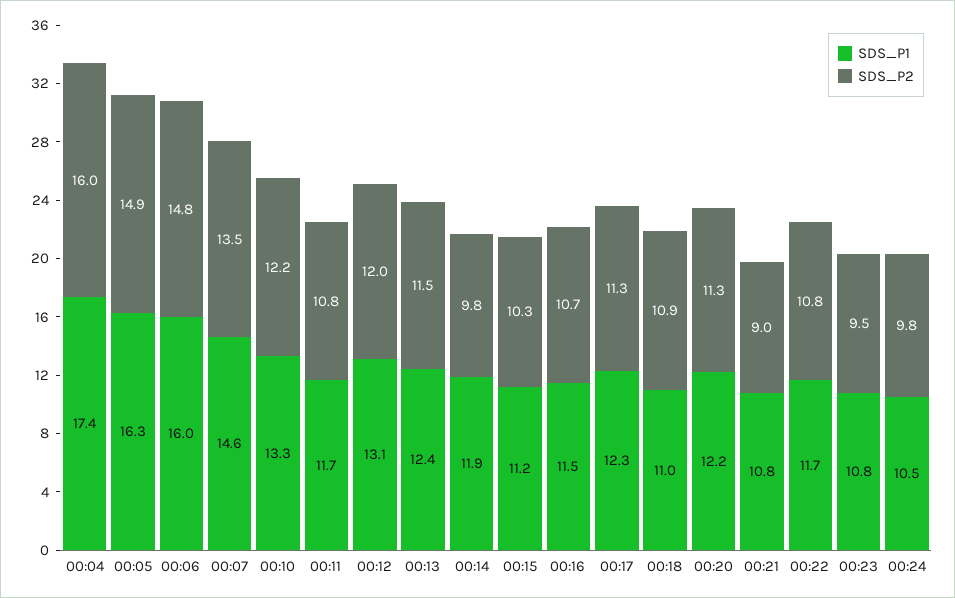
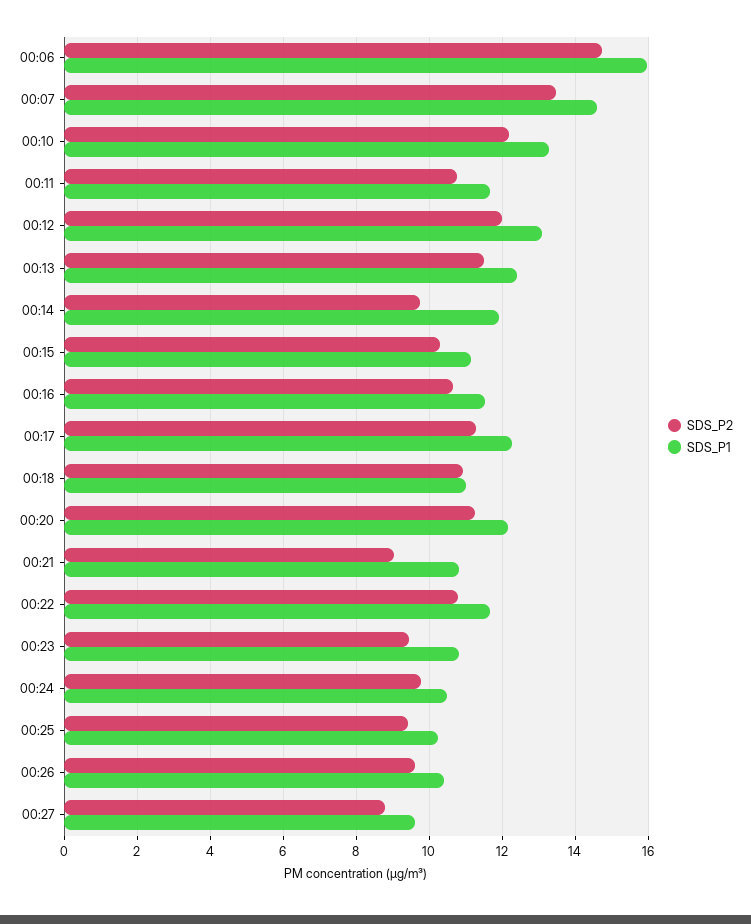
SDS_P1, 00:04: 17.4 -> none
SDS_P2, 00:04: 16 -> none
SDS_P1, 00:05: 16.3 -> none
SDS_P2, 00:05: 14.9 -> none
SDS_P2, 00:25: none -> 9.4
SDS_P1, 00:25: none -> 10.2
SDS_P2, 00:26: none -> 9.6
SDS_P1, 00:26: none -> 10.4
SDS_P2, 00:27: none -> 8.8
SDS_P1, 00:27: none -> 9.6

